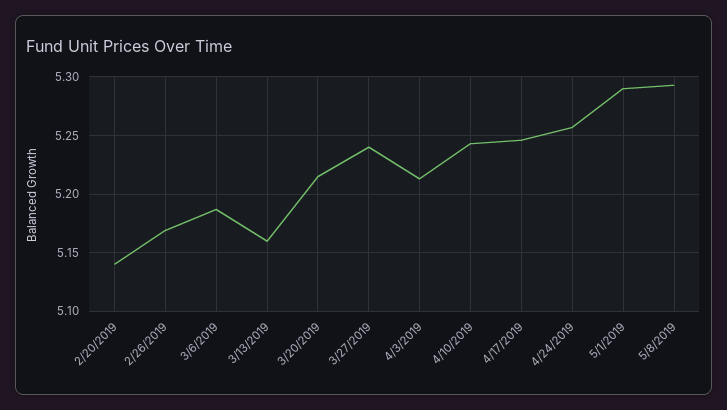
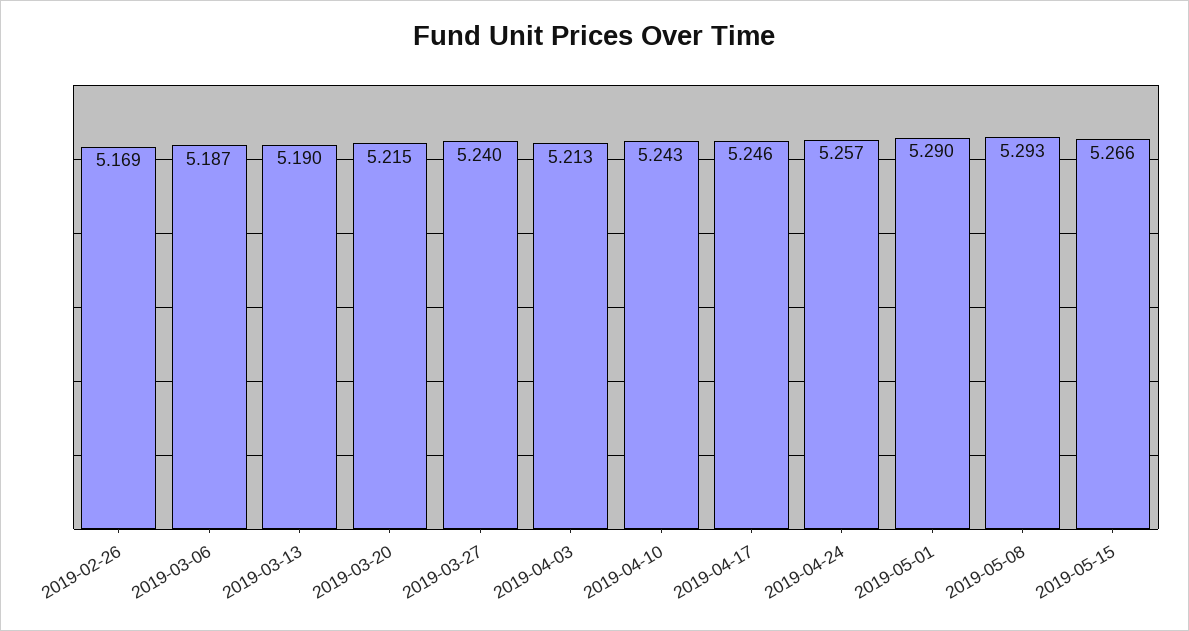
2/20/2019: 5.14 -> none
3/13/2019: 5.16 -> 5.19
2019-05-15: none -> 5.266

